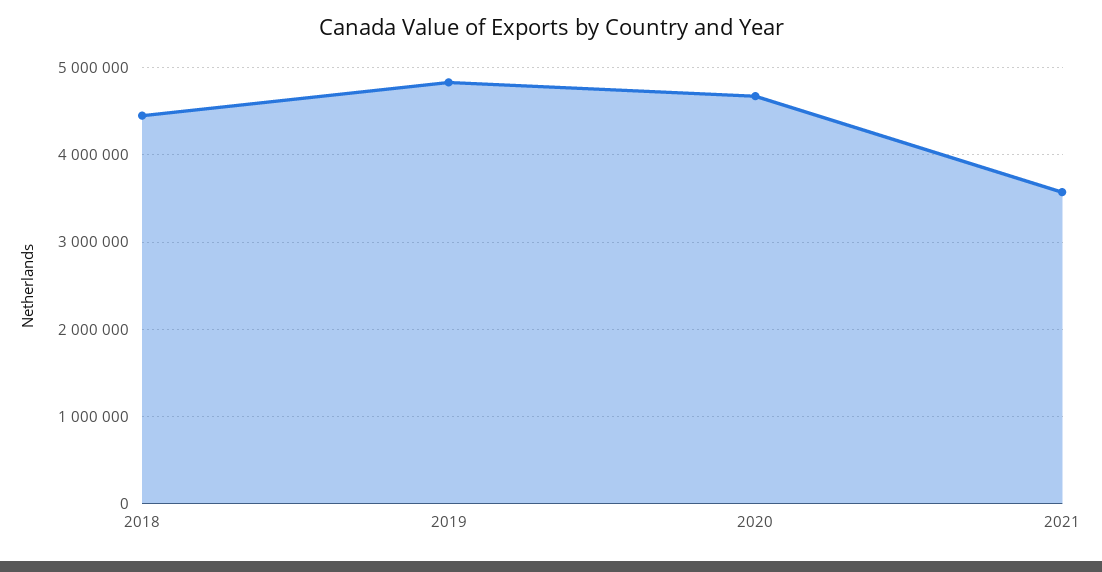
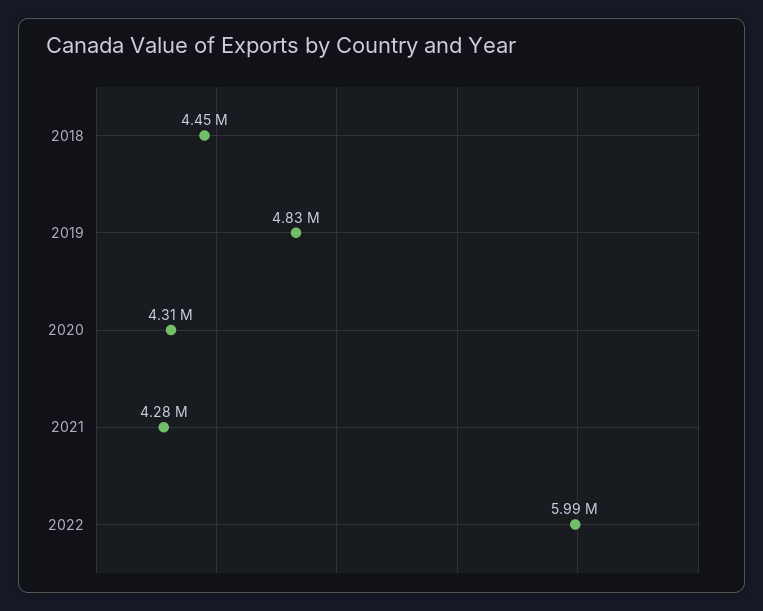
2020: 4700000 -> 4310000
2021: 3600000 -> 4280000
2022: none -> 5990000

